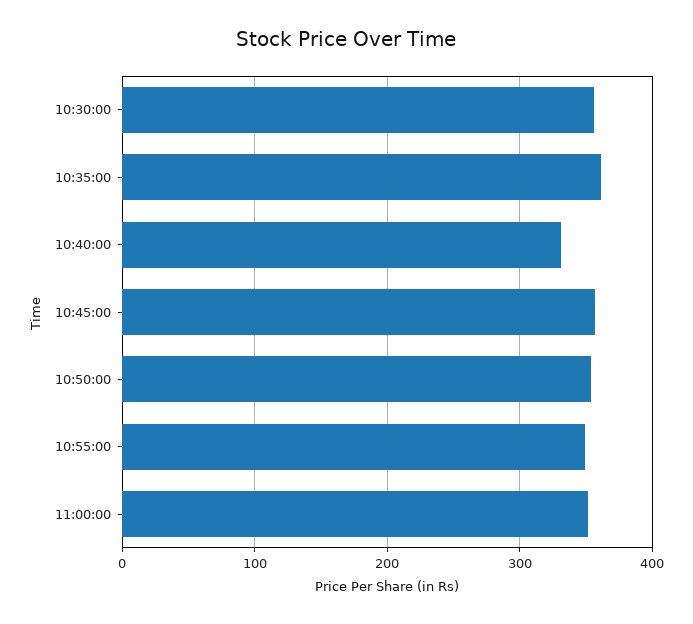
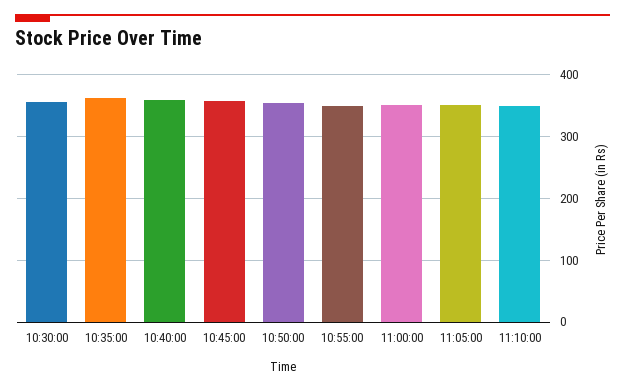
10:40:00: 330 -> 360
11:05:00: none -> 350
11:10:00: none -> 350

